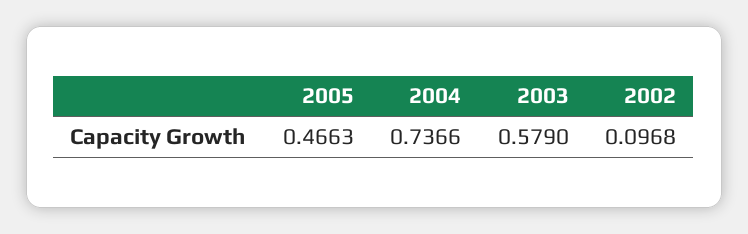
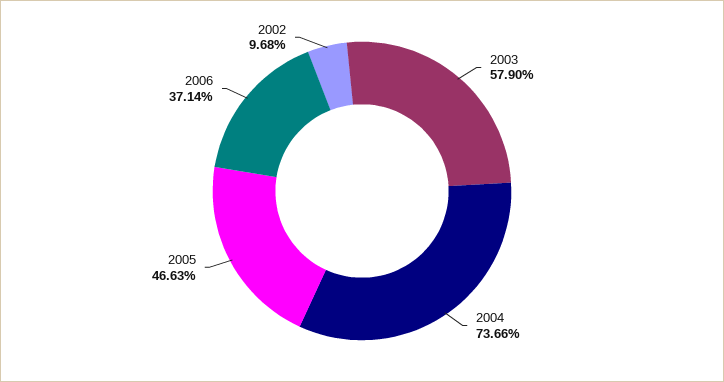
2006: none -> 0.3714

